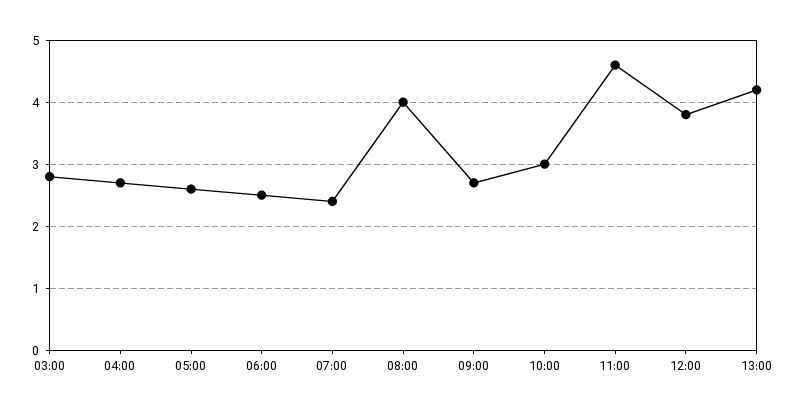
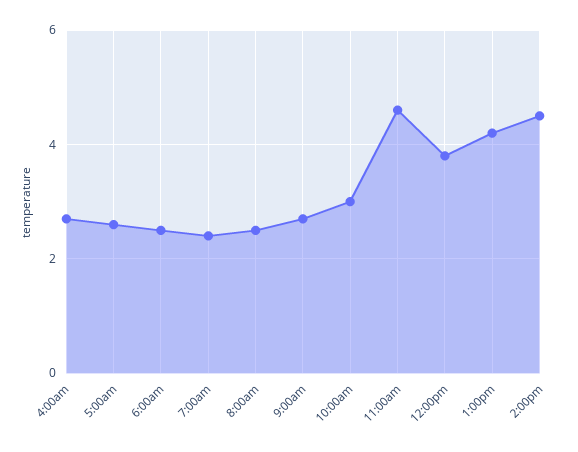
03:00: 2.8 -> none
08:00: 4 -> 2.5
2:00pm: none -> 4.5

